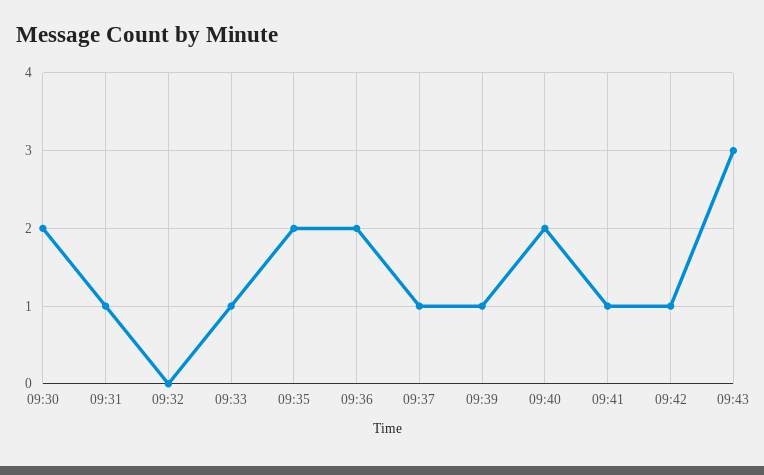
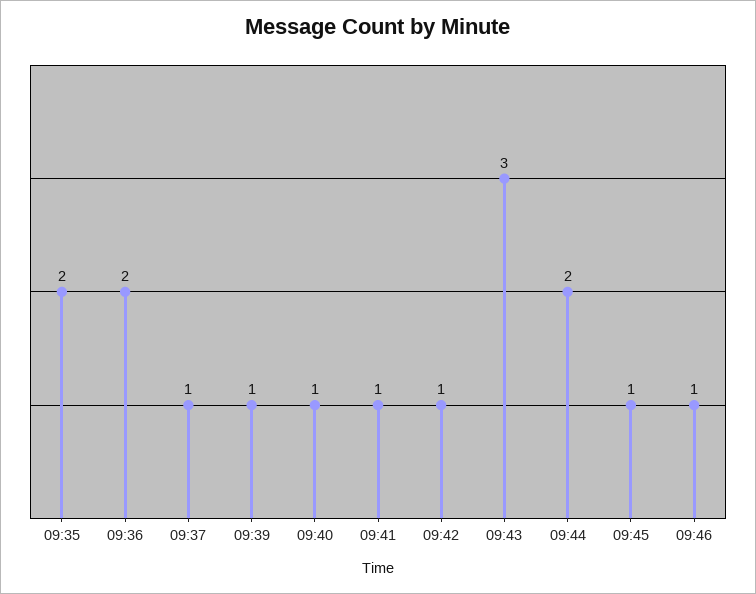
09:30: 2 -> none
09:31: 1 -> none
09:32: 0 -> none
09:33: 1 -> none
09:40: 2 -> 1
09:44: none -> 2
09:45: none -> 1
09:46: none -> 1

